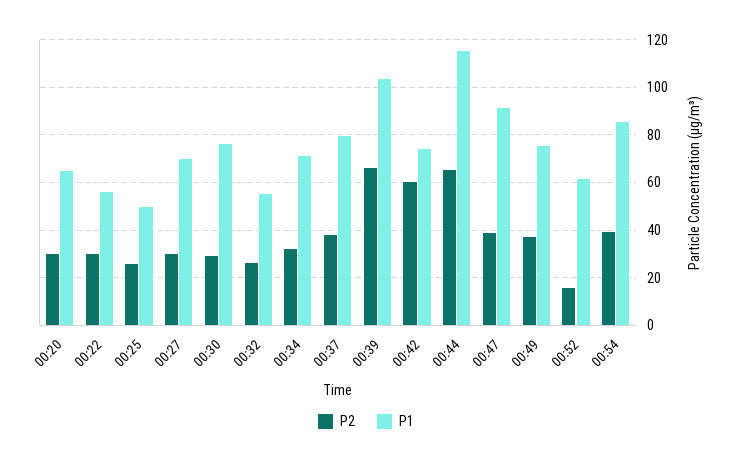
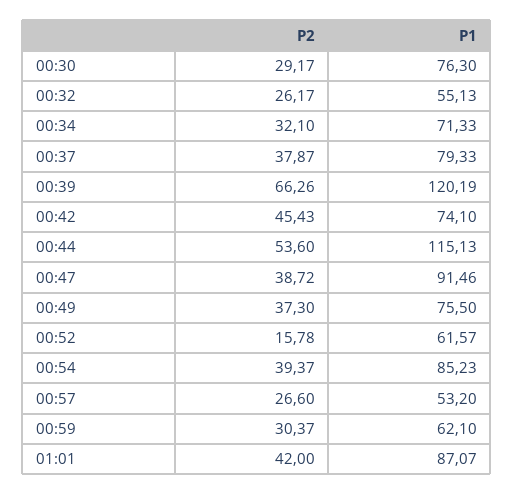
P2, 00:20: 30 -> none
P1, 00:20: 65 -> none
P2, 00:22: 30 -> none
P1, 00:22: 55 -> none
P2, 00:25: 25 -> none
P1, 00:25: 50 -> none
P2, 00:27: 30 -> none
P1, 00:27: 70 -> none
P1, 00:39: 105 -> 120.19
P2, 00:42: 60 -> 45.43
P2, 00:44: 65 -> 53.6
P2, 00:57: none -> 26.6
P1, 00:57: none -> 53.2
P2, 00:59: none -> 30.37
P1, 00:59: none -> 62.1
P2, 01:01: none -> 42
P1, 01:01: none -> 87.07

